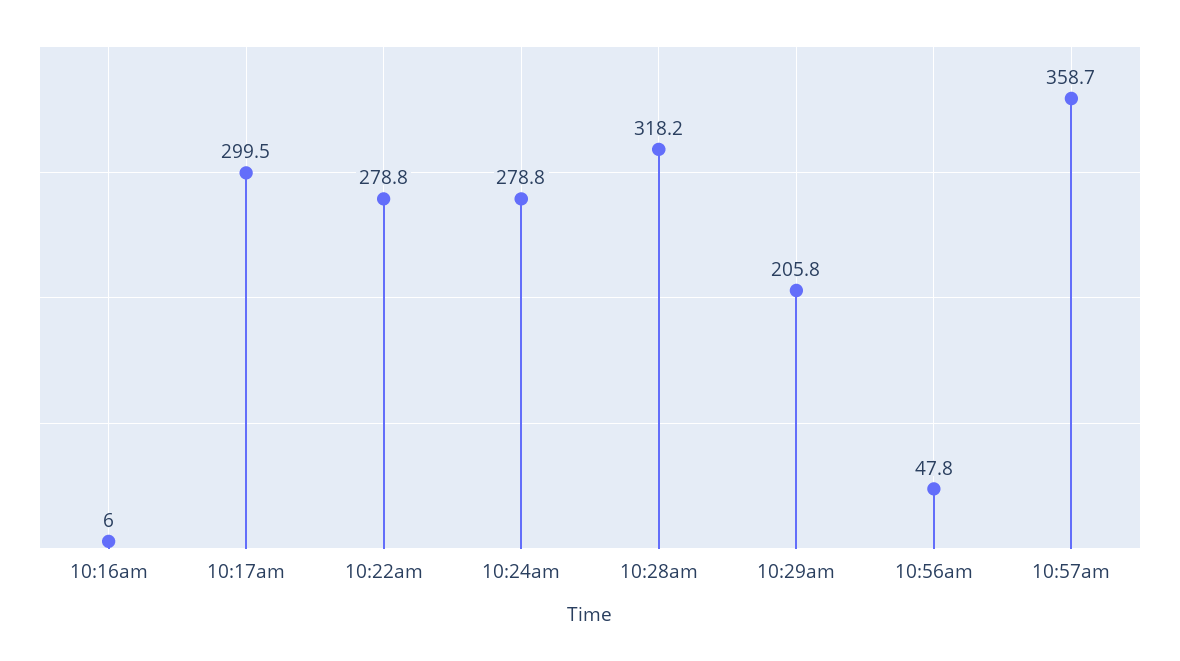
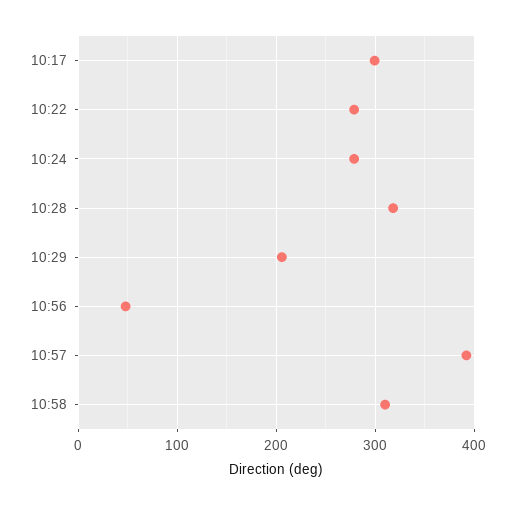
10:16am: 6 -> none
10:57am: 358.7 -> 390
10:58: none -> 310

